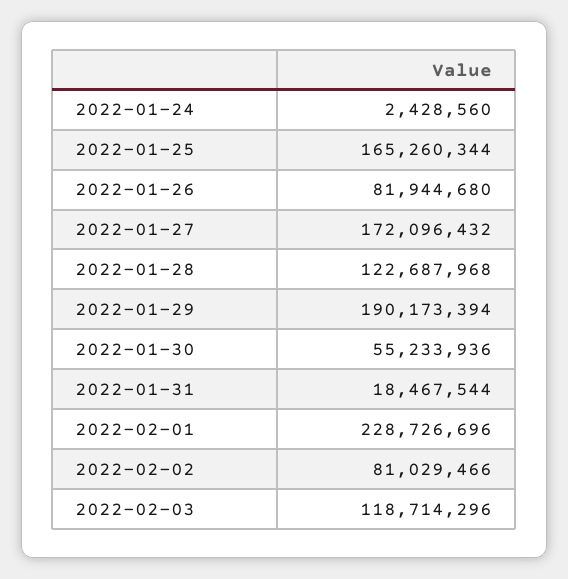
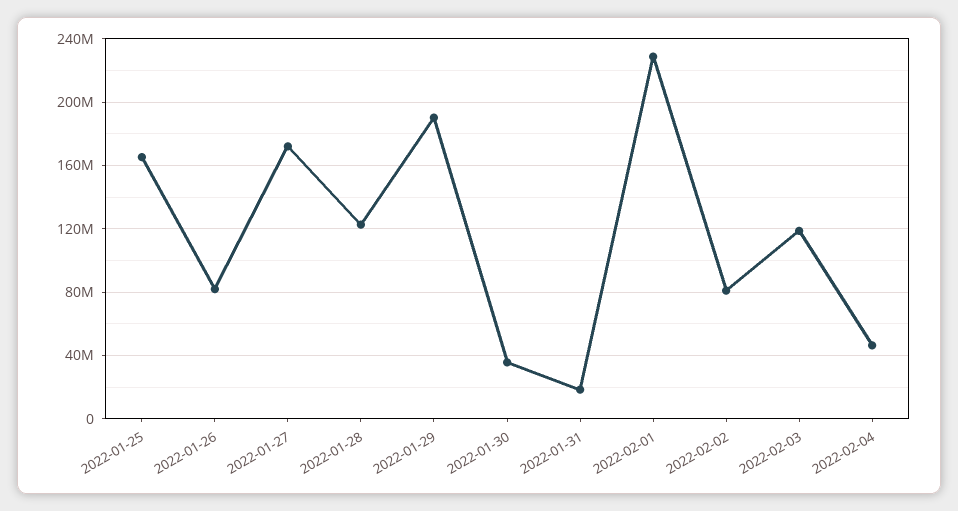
2022-01-24: 2428560 -> none
2022-01-30: 55233936 -> 35000000
2022-02-04: none -> 45000000

